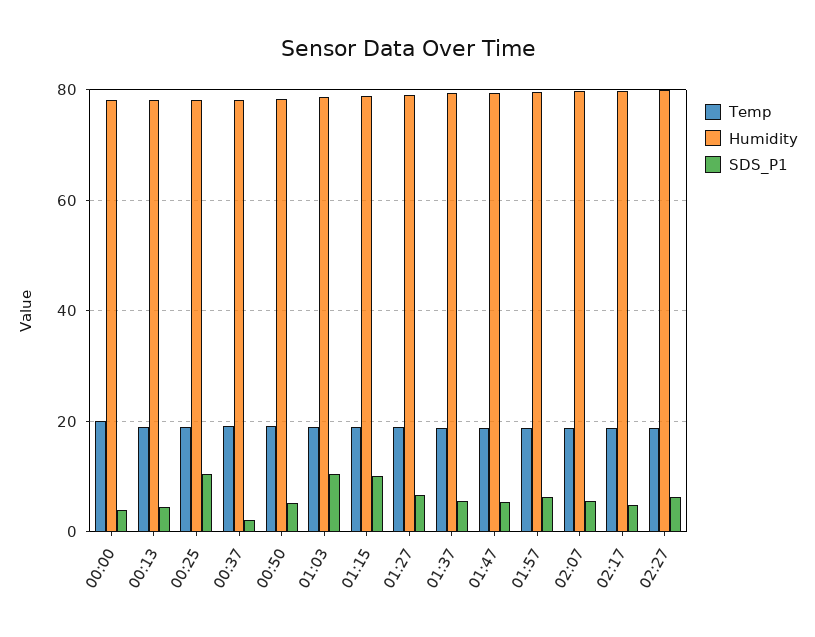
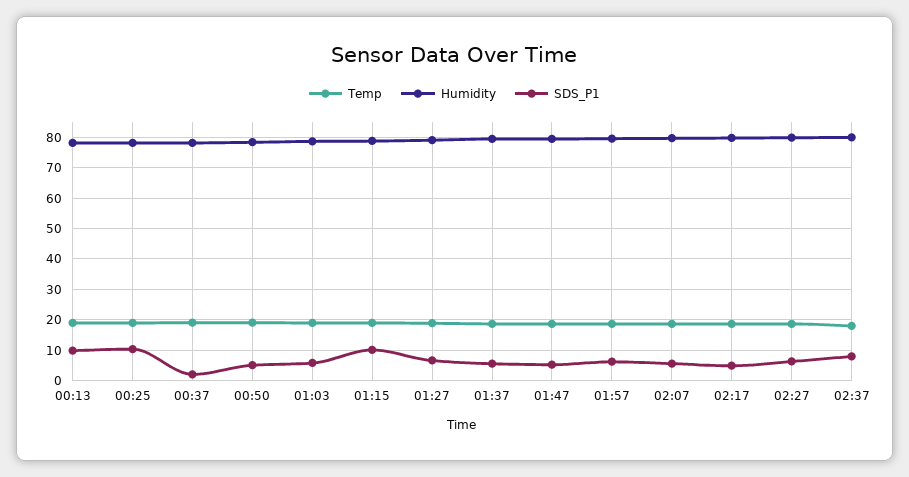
Temp, 00:00: 20 -> none
Humidity, 00:00: 78 -> none
SDS_P1, 00:00: 4 -> none
SDS_P1, 00:13: 4 -> 10
SDS_P1, 01:03: 10 -> 6
Temp, 02:37: none -> 18
Humidity, 02:37: none -> 80
SDS_P1, 02:37: none -> 8

